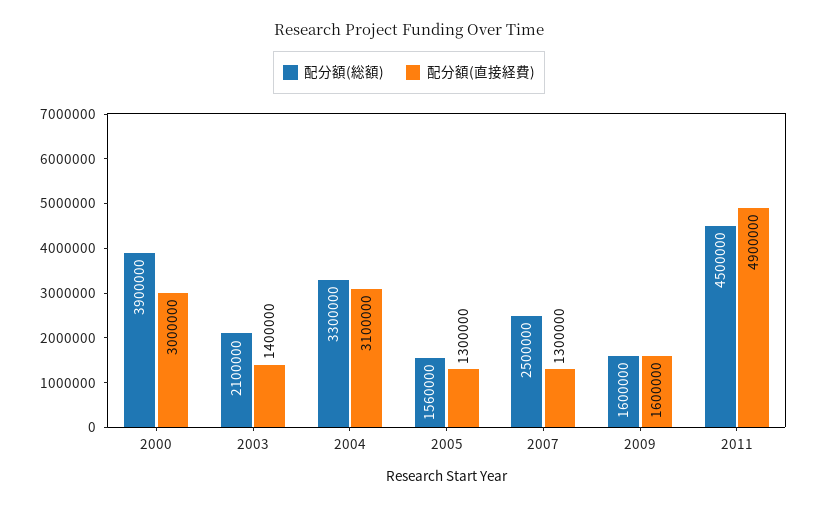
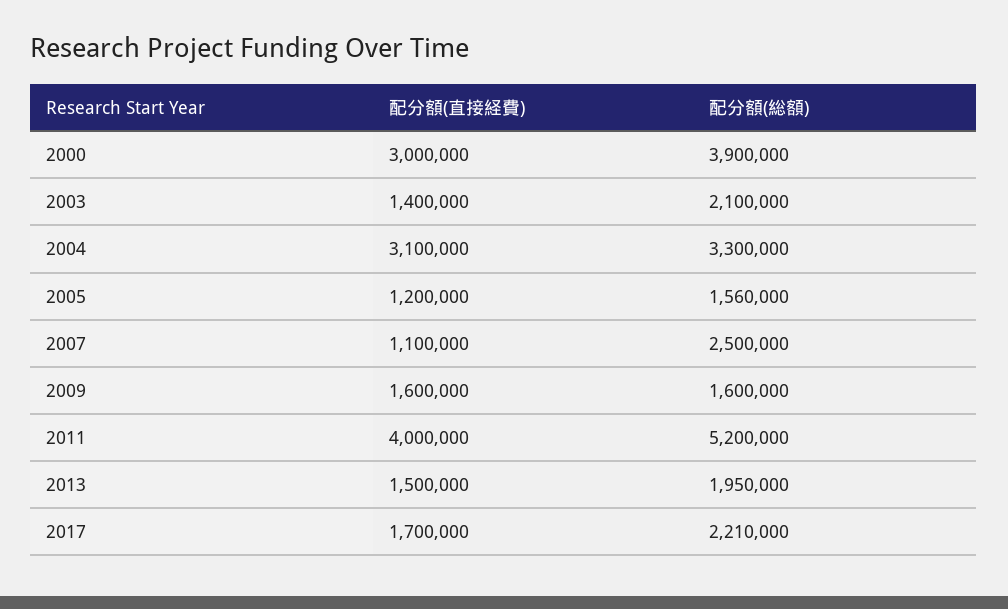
配分額(直接経費), 2005: 1300000 -> 1200000
配分額(直接経費), 2007: 1300000 -> 1100000
配分額(総額), 2011: 4500000 -> 5200000
配分額(直接経費), 2011: 4900000 -> 4000000
配分額(直接経費), 2013: none -> 1500000
配分額(総額), 2013: none -> 1950000
配分額(直接経費), 2017: none -> 1700000
配分額(総額), 2017: none -> 2210000

